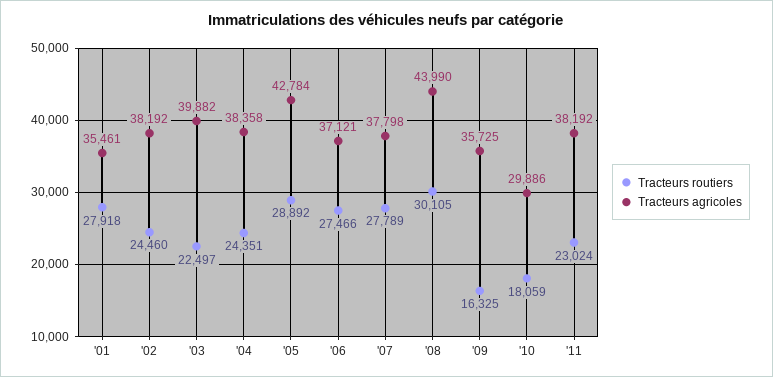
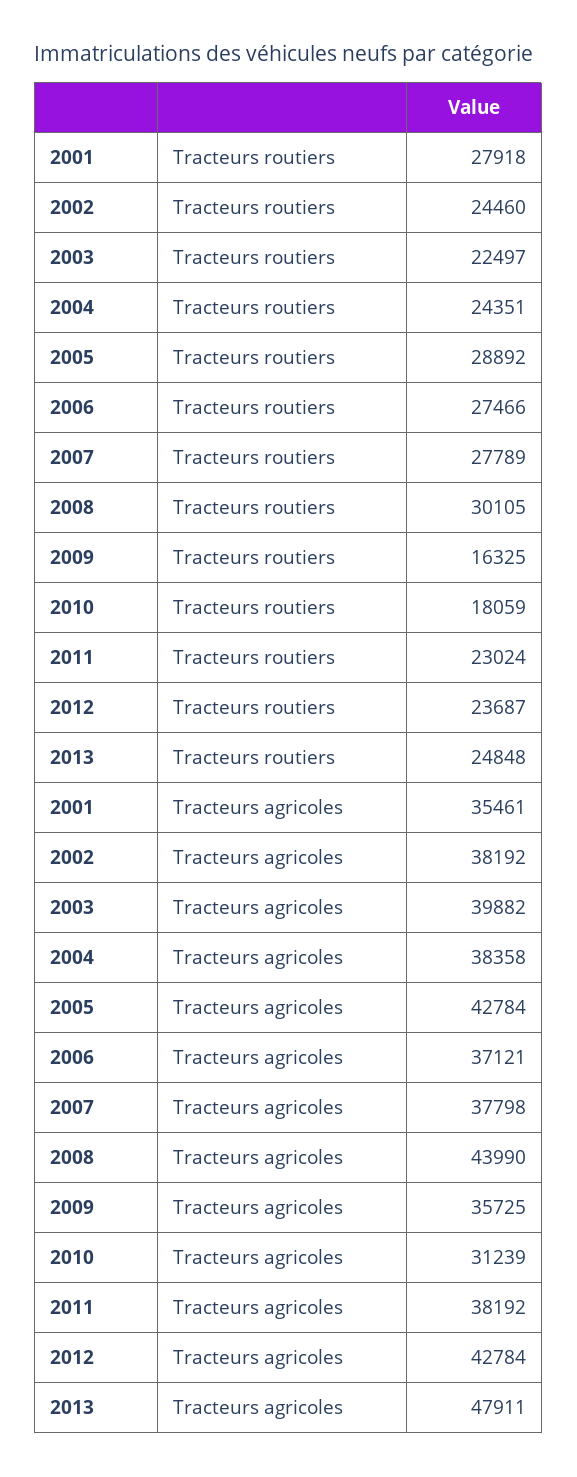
Tracteurs agricoles, '10: 29886 -> 31239
Tracteurs routiers, 2012: none -> 23687
Tracteurs routiers, 2013: none -> 24848
Tracteurs agricoles, 2012: none -> 42784
Tracteurs agricoles, 2013: none -> 47911

